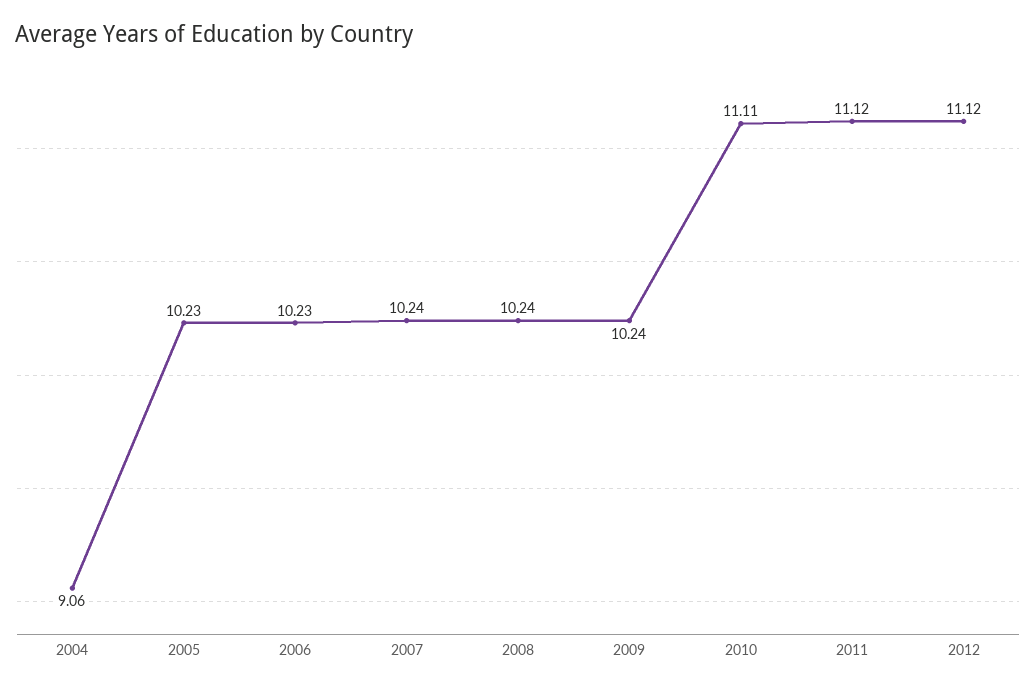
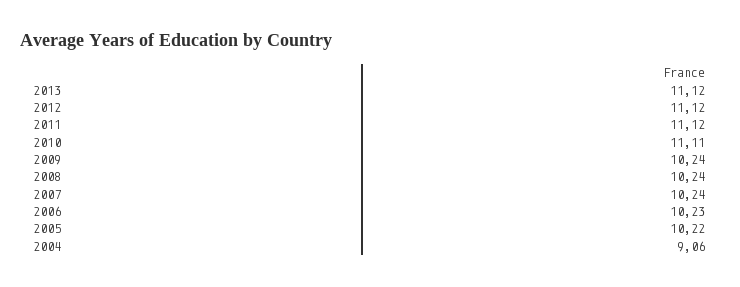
2005: 10.23 -> 10.22
2013: none -> 11.12

